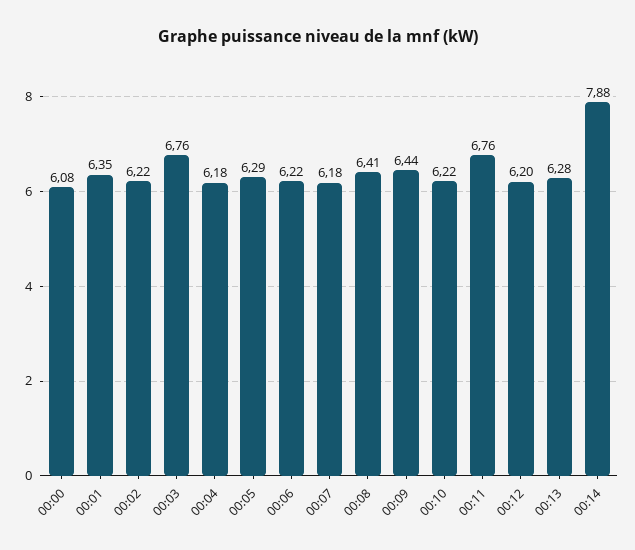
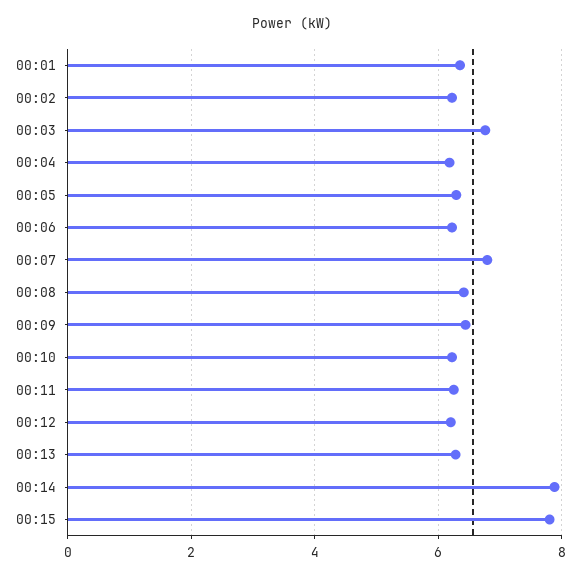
00:00: 6.08 -> none
00:07: 6.18 -> 6.8
00:11: 6.76 -> 6.2
00:15: none -> 7.8

